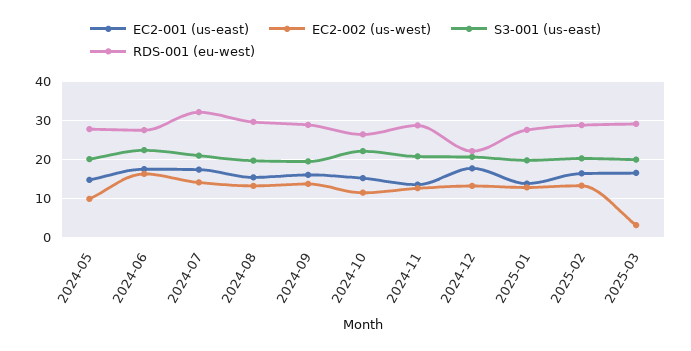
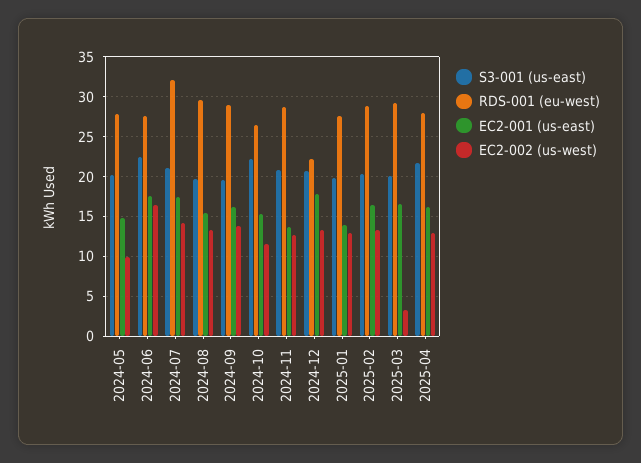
S3-001 (us-east), 2025-04: none -> 22
RDS-001 (eu-west), 2025-04: none -> 28
EC2-001 (us-east), 2025-04: none -> 16
EC2-002 (us-west), 2025-04: none -> 13

